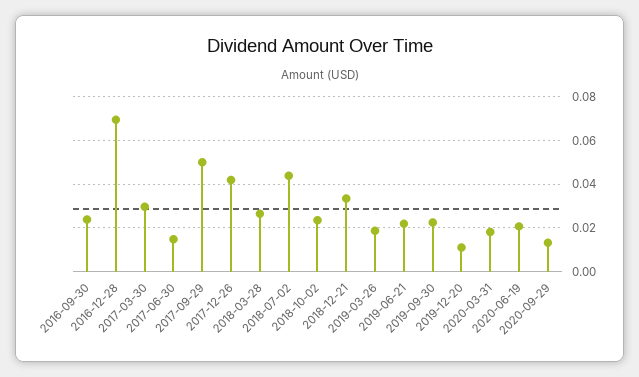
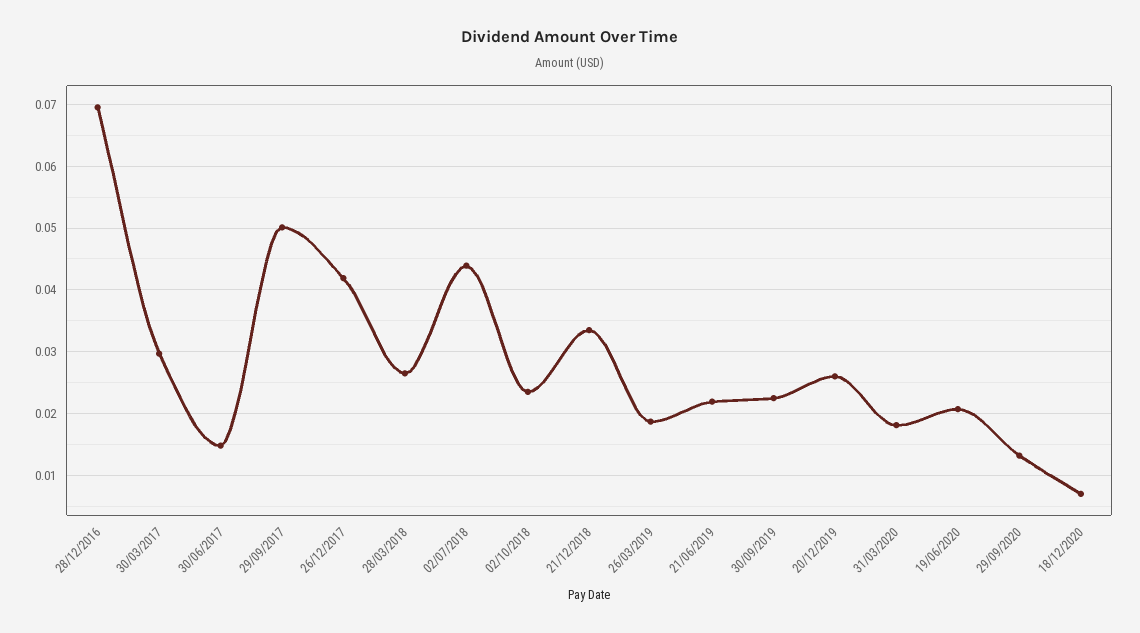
2016-09-30: 0.025 -> none
2019-12-20: 0.01 -> 0.026
18/12/2020: none -> 0.007

